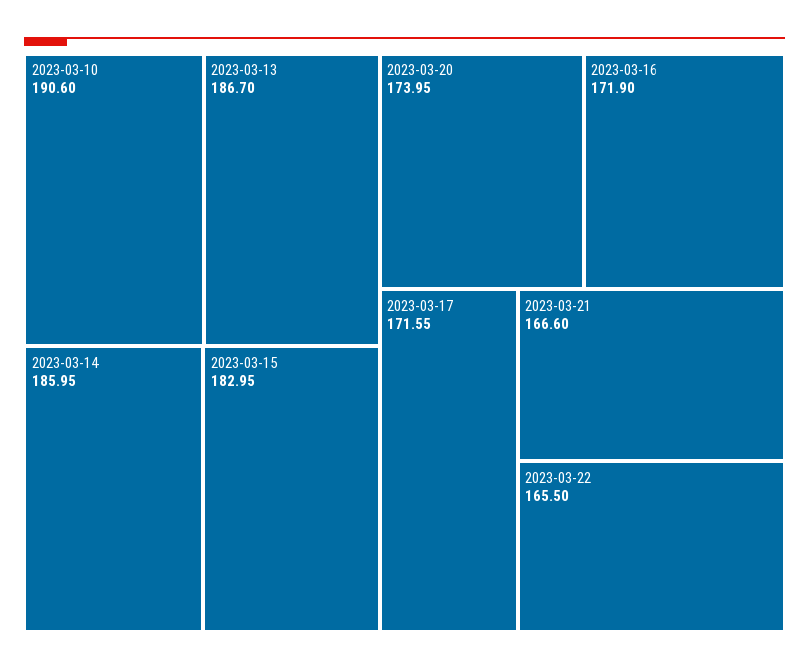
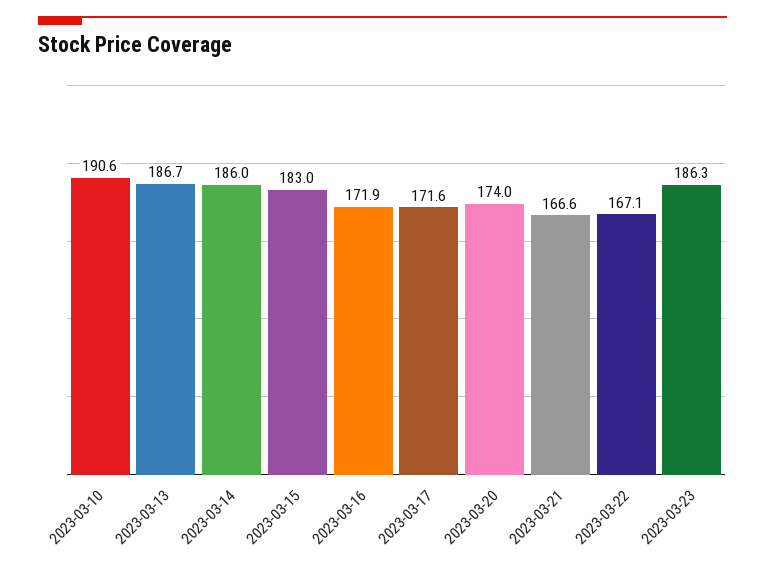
2023-03-22: 165.5 -> 167.1
2023-03-23: none -> 186.3

